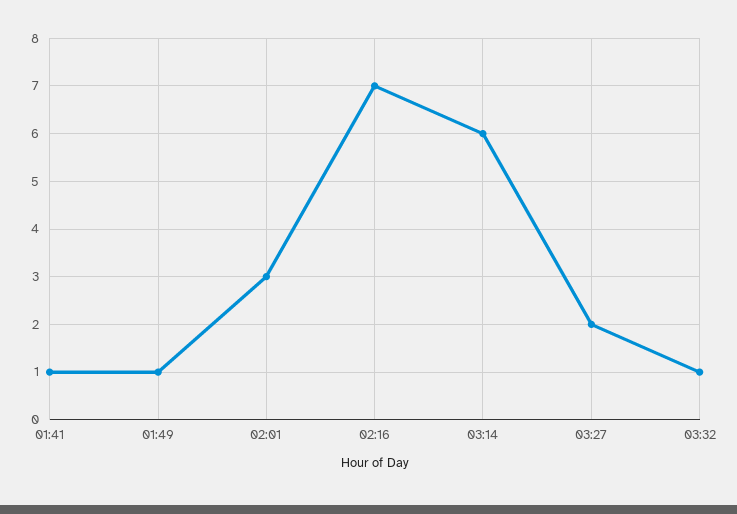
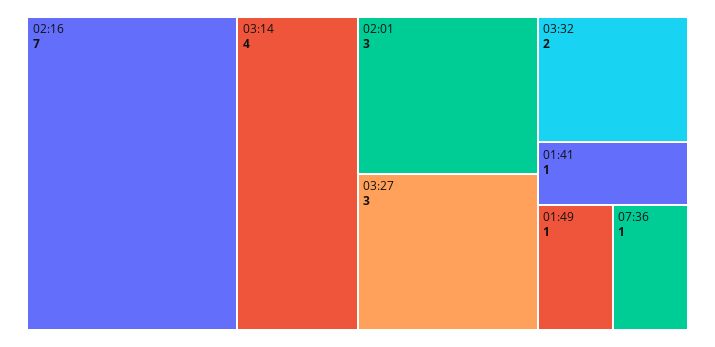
03:14: 6 -> 4
03:27: 2 -> 3
03:32: 1 -> 2
07:36: none -> 1

